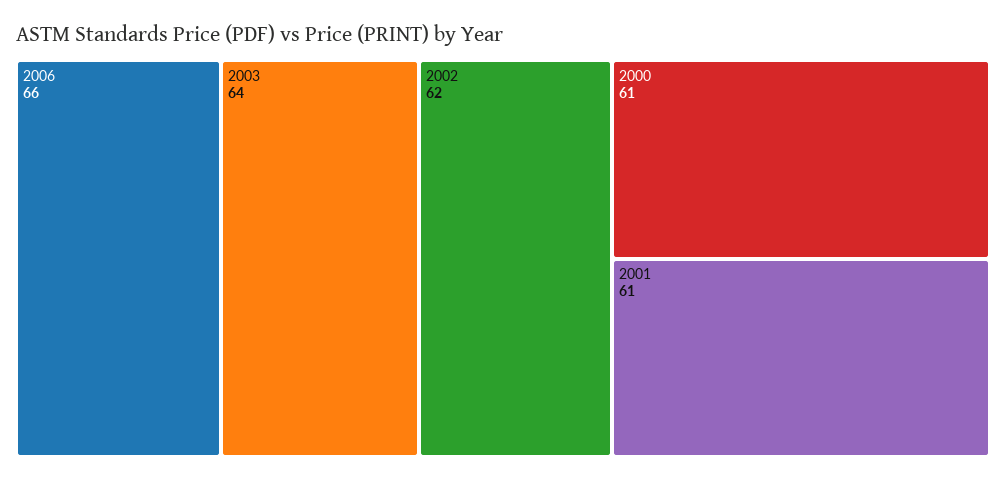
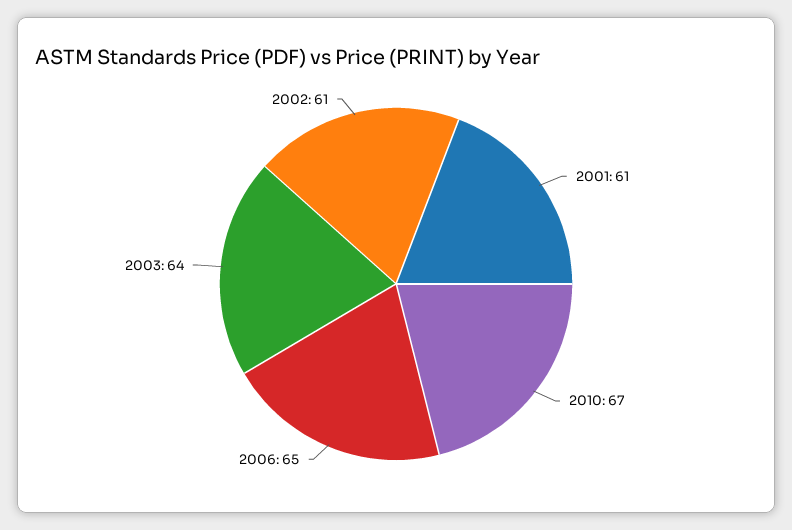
2006: 66 -> 65
2002: 62 -> 61
2000: 61 -> none
2010: none -> 67

